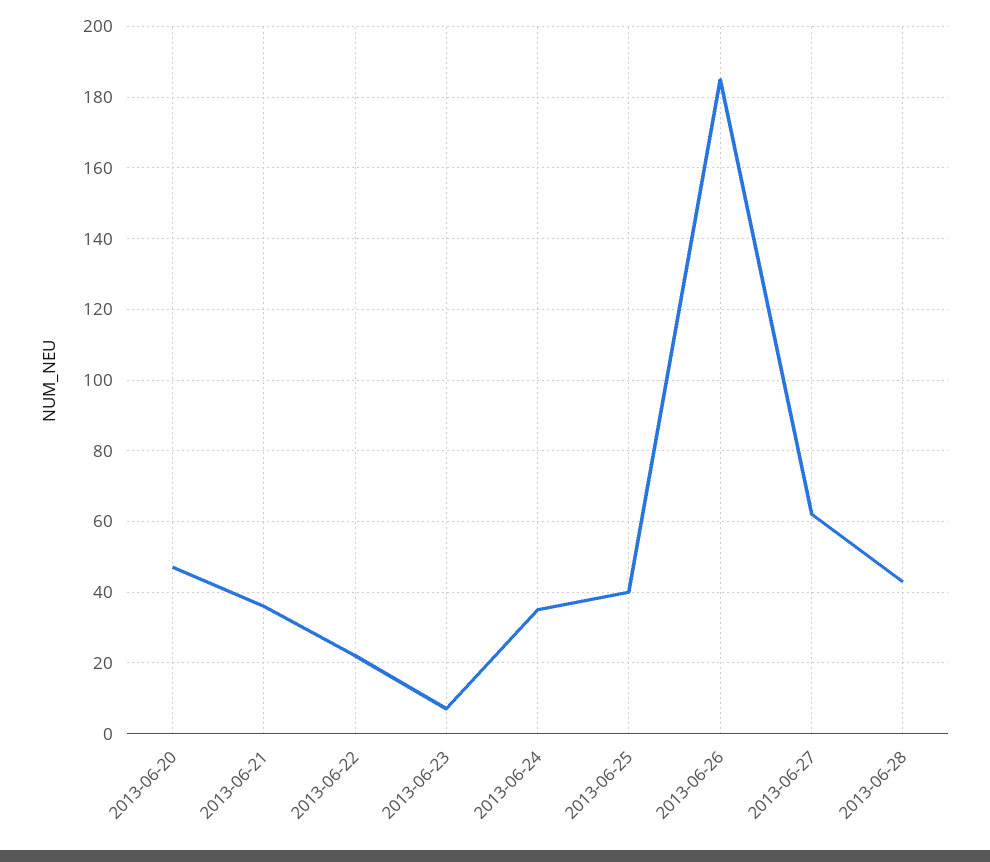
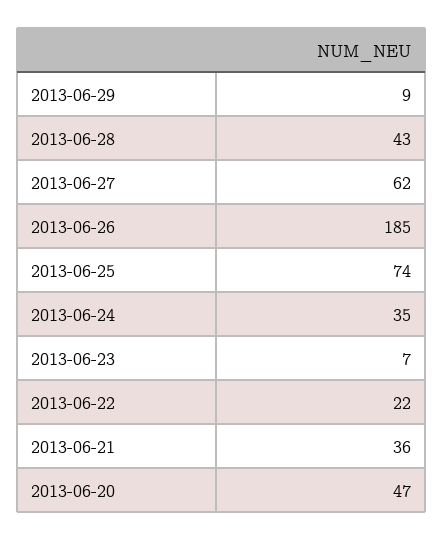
2013-06-25: 40 -> 74
2013-06-29: none -> 9

